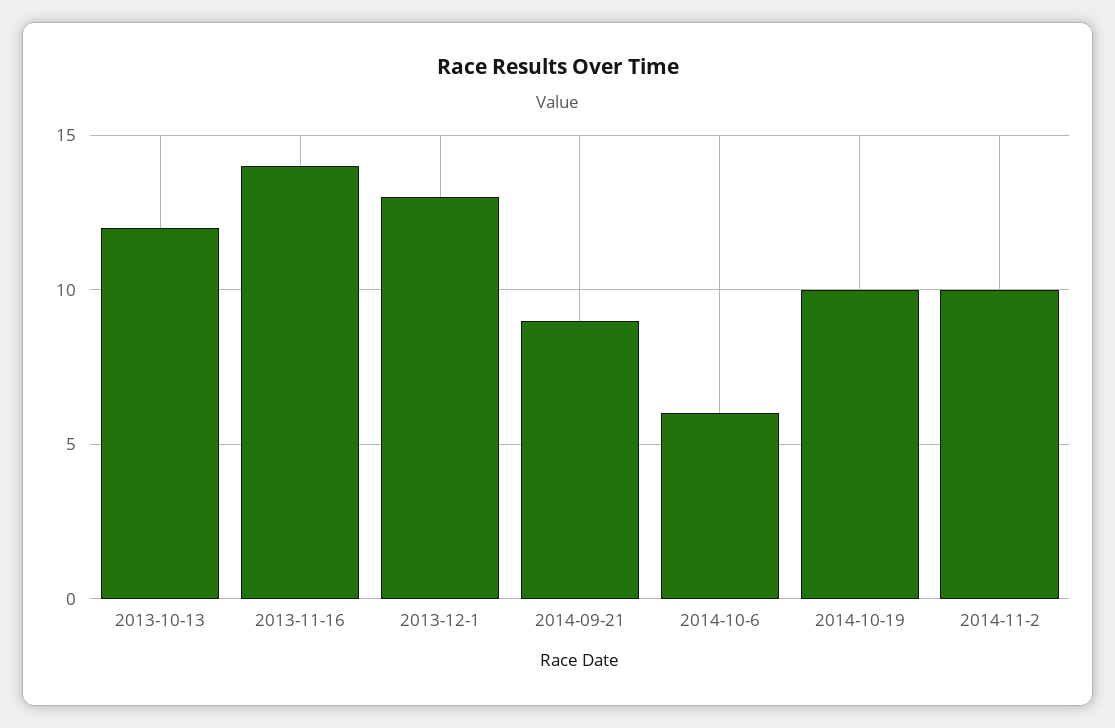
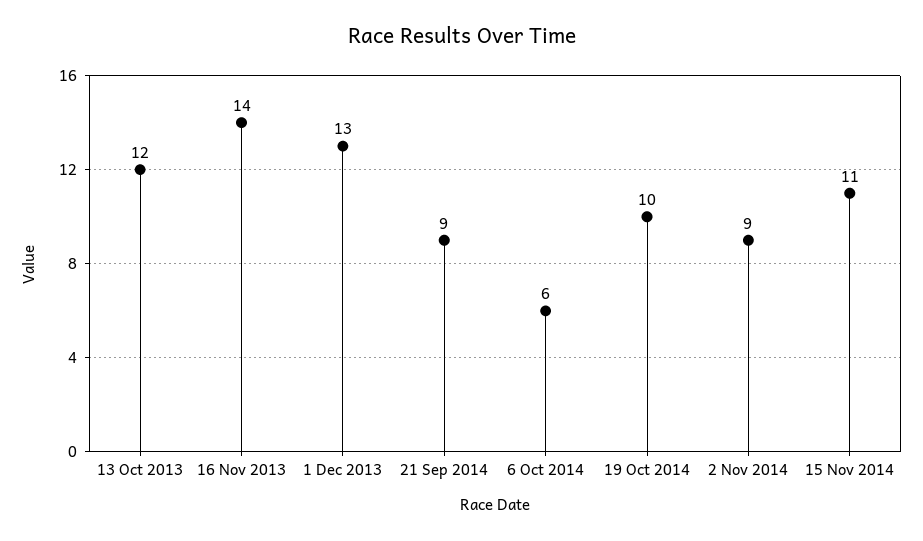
2014-11-2: 10 -> 9
15 Nov 2014: none -> 11

